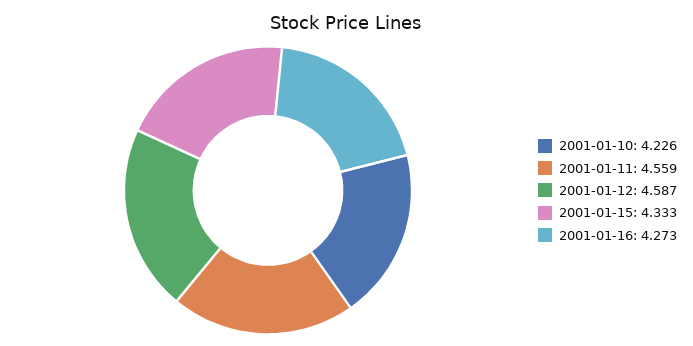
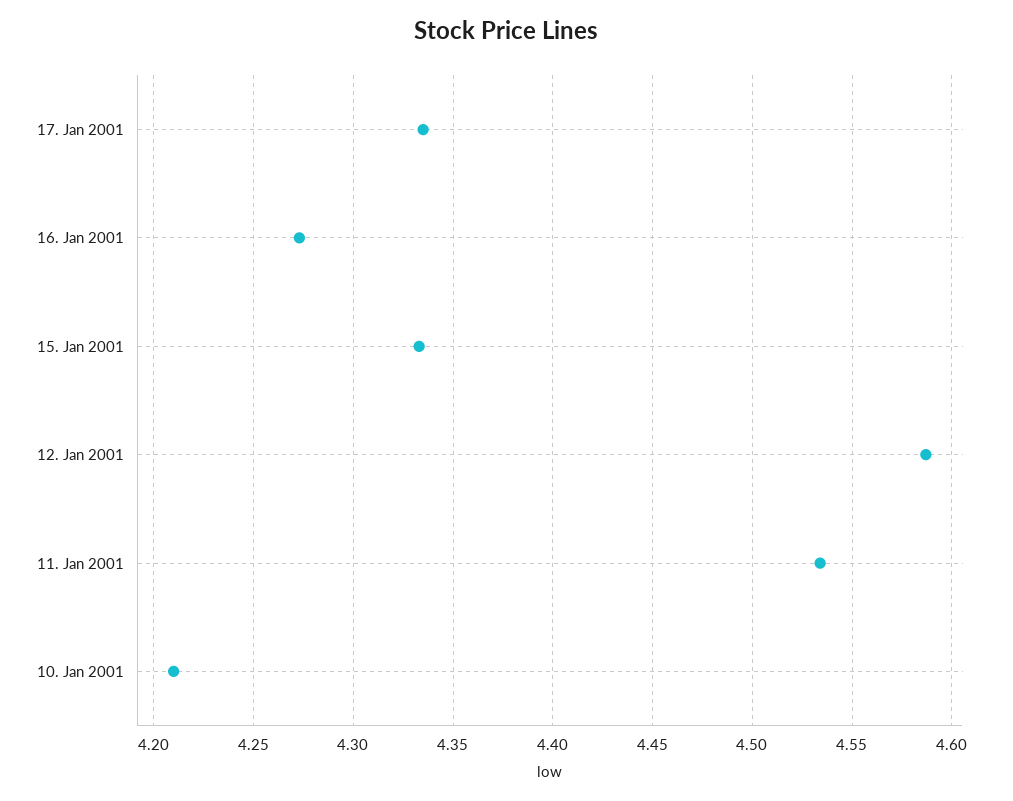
2001-01-10: 4.226 -> 4.21
2001-01-11: 4.559 -> 4.535
17. Jan 2001: none -> 4.335

